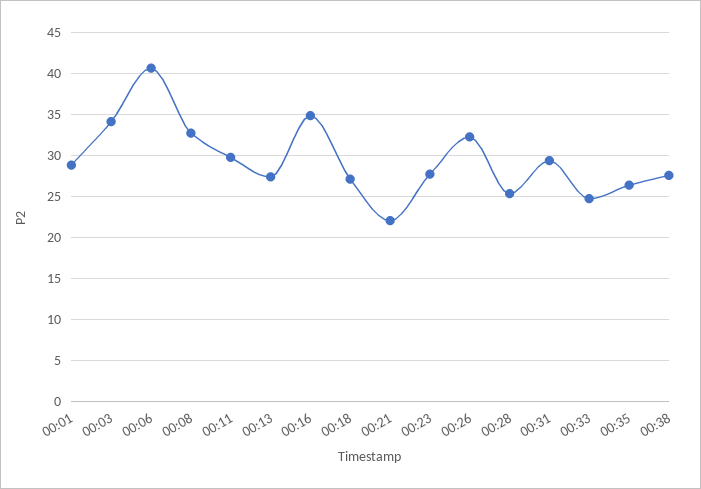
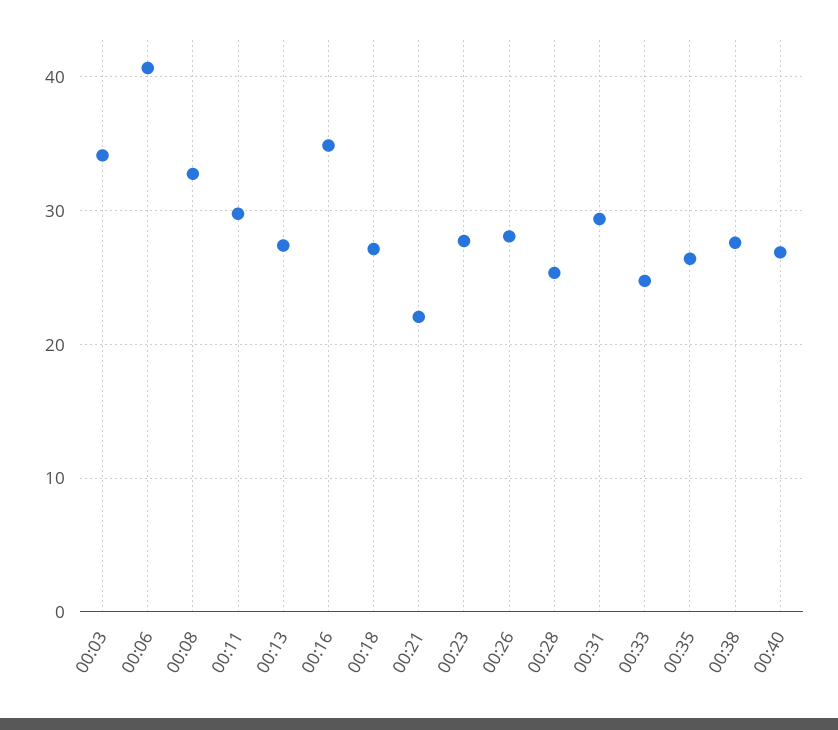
00:01: 29 -> none
00:26: 32 -> 28
00:40: none -> 27

